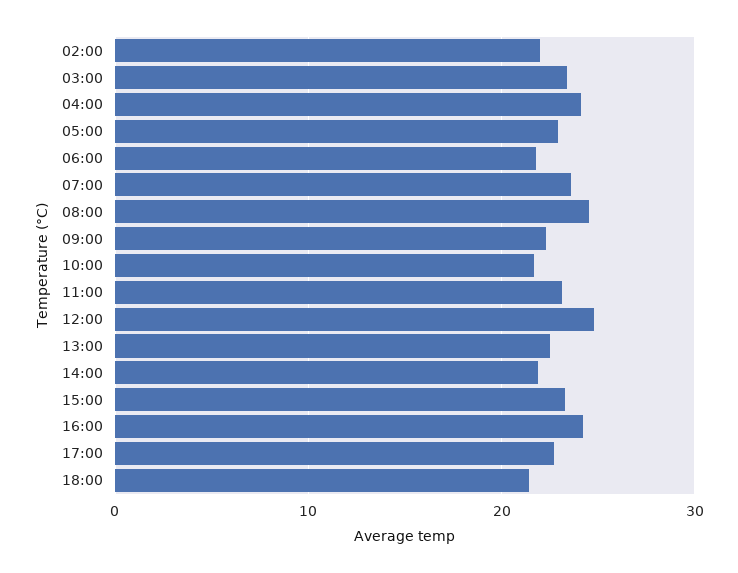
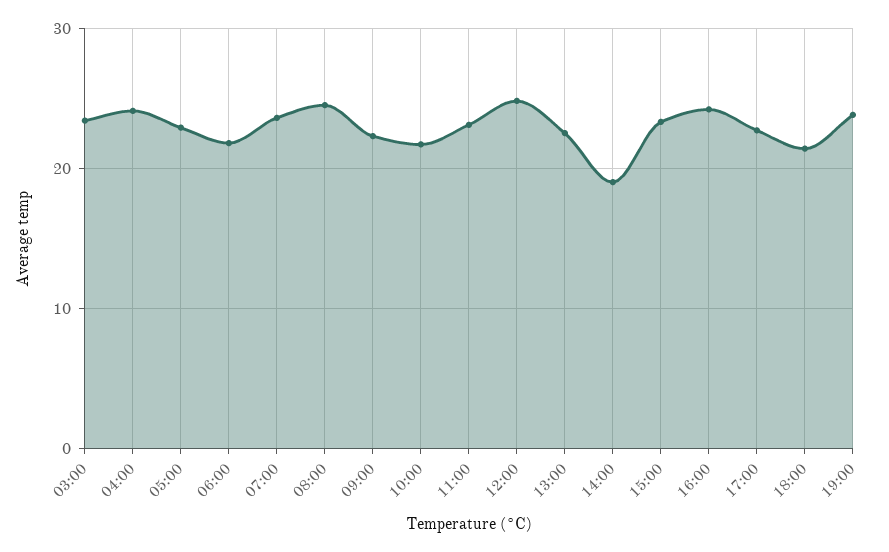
02:00: 22 -> none
14:00: 22 -> 19
19:00: none -> 24

